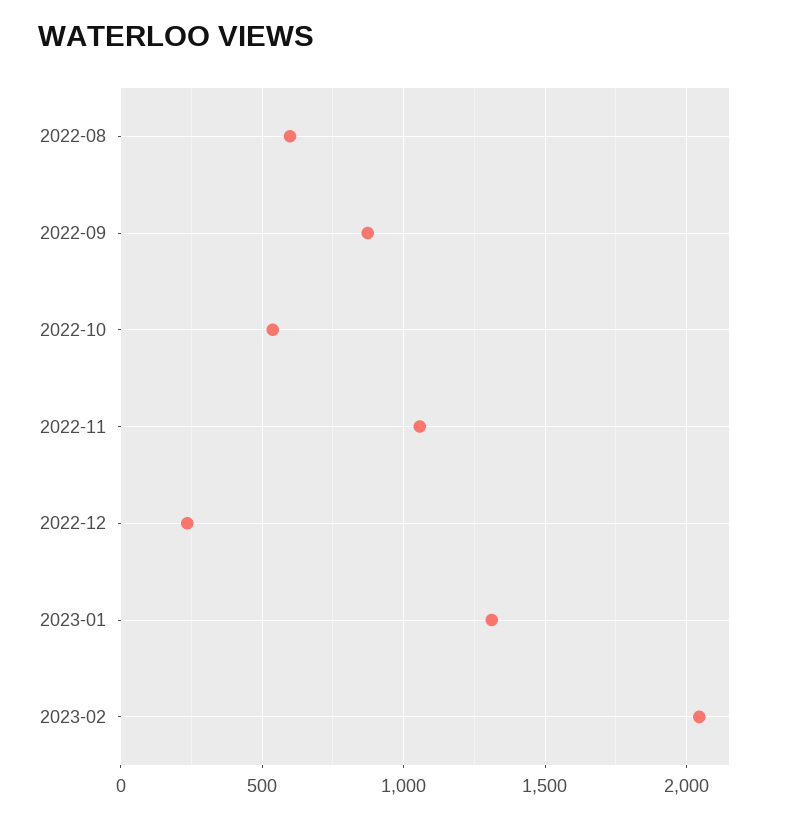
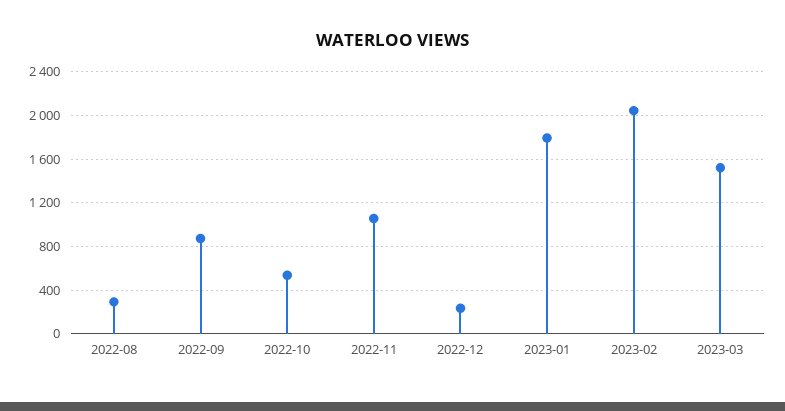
2022-08: 600 -> 300
2023-01: 1300 -> 1800
2023-03: none -> 1500

